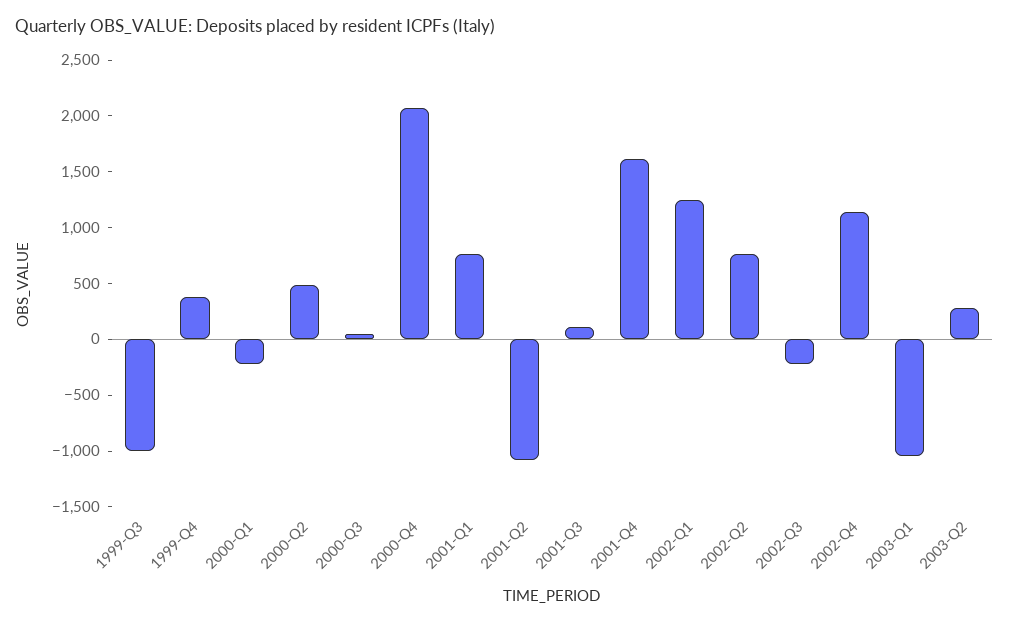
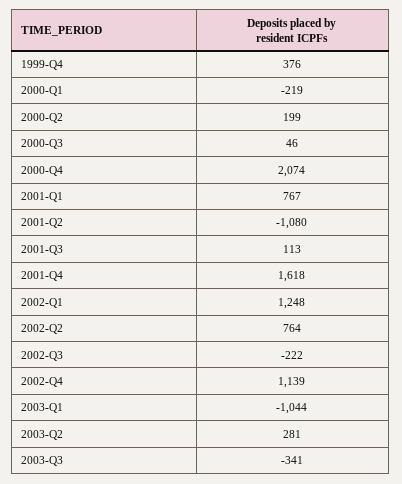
1999-Q3: -1000 -> none
2000-Q2: 500 -> 199
2003-Q3: none -> -341

